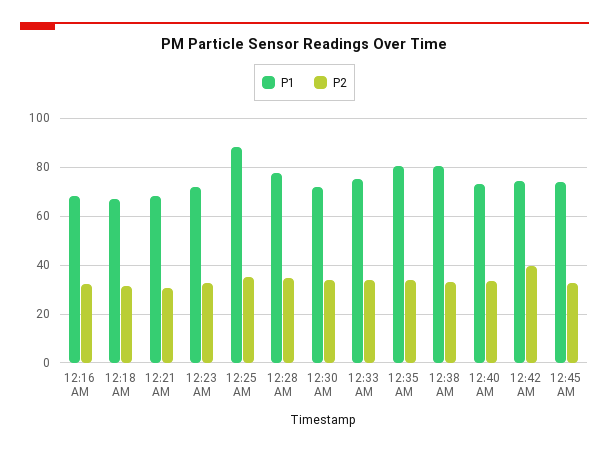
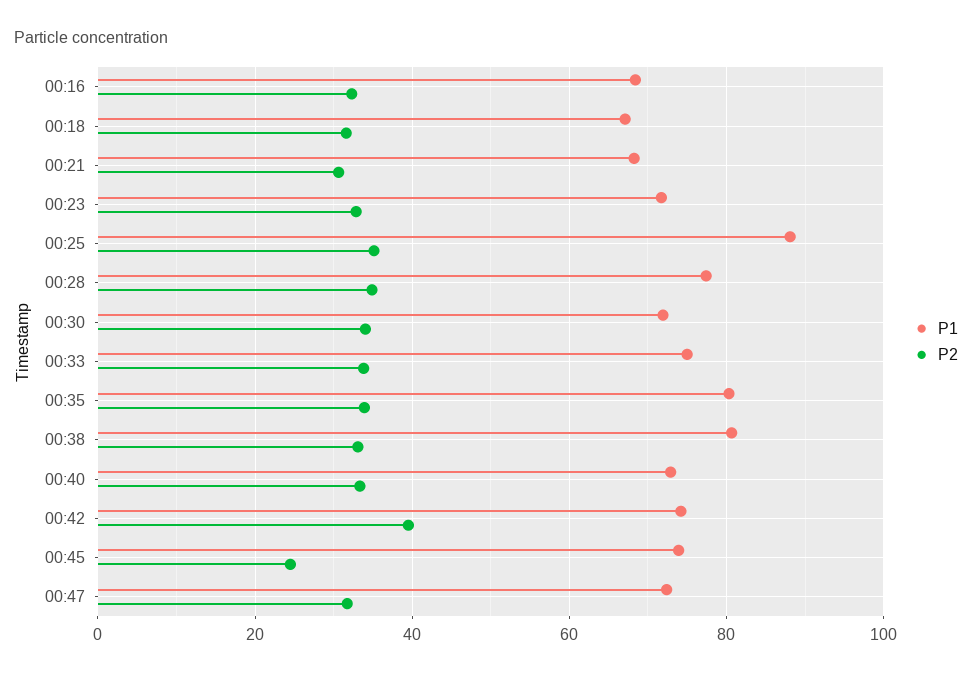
P2, 12:45 AM: 32.5 -> 24
P1, 00:47: none -> 72
P2, 00:47: none -> 32

